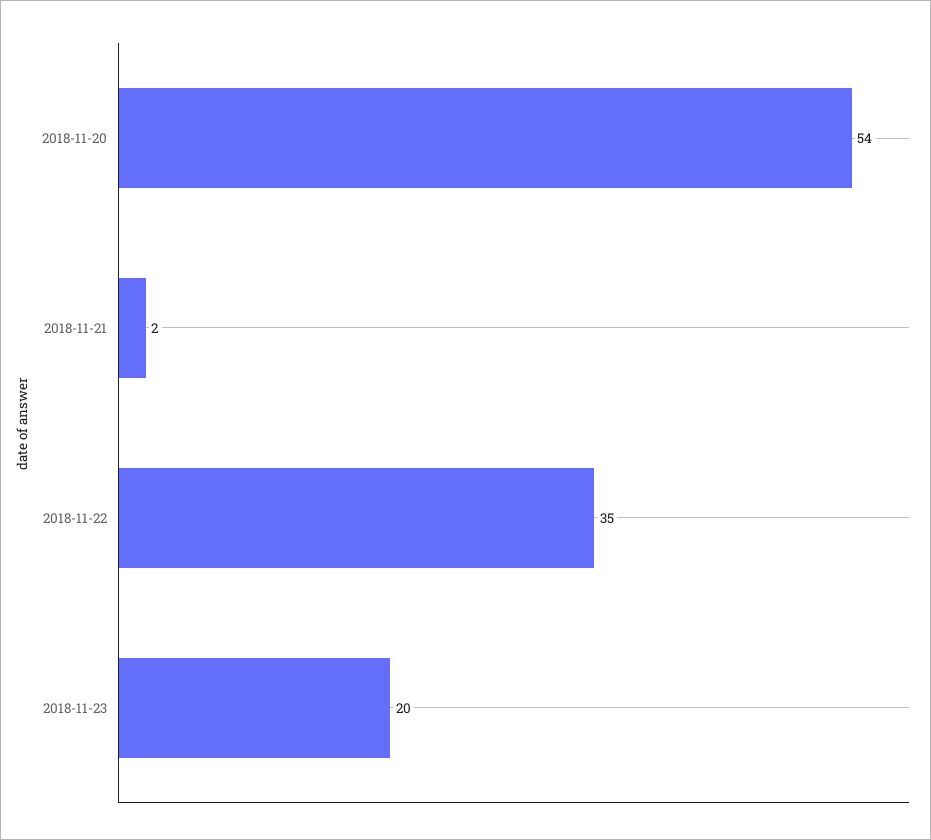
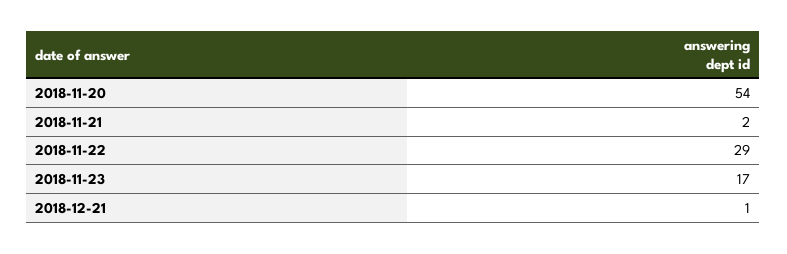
2018-11-22: 35 -> 29
2018-11-23: 20 -> 17
2018-12-21: none -> 1

